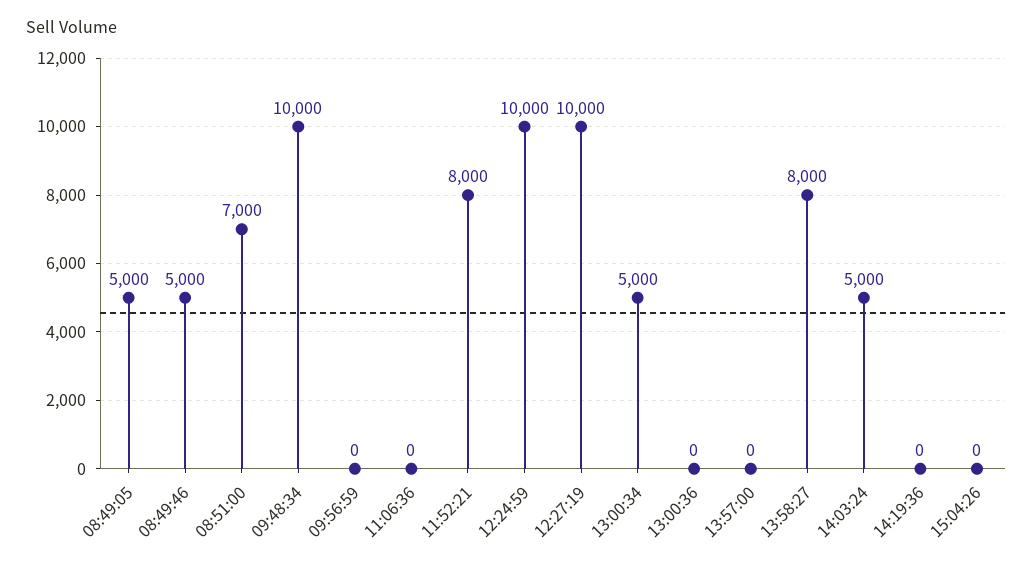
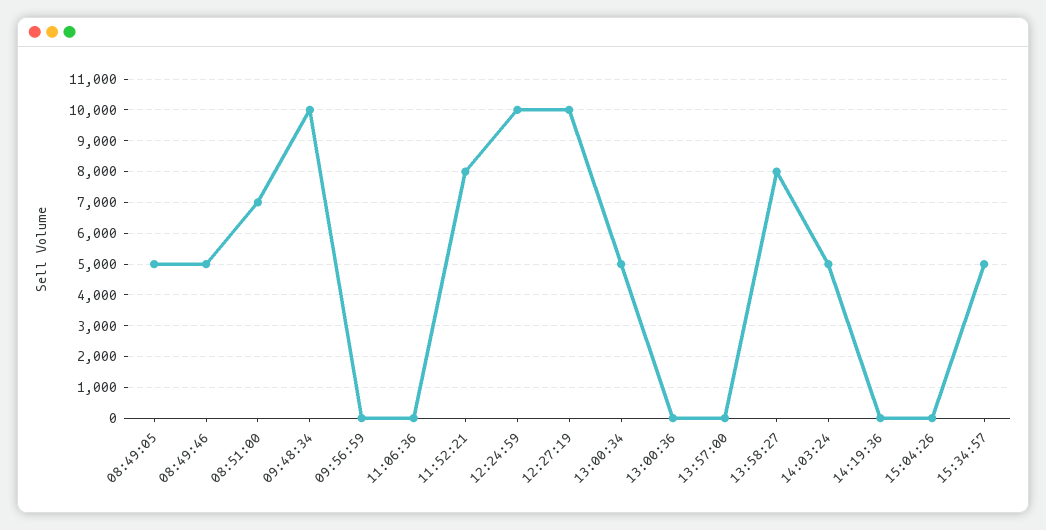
15:34:57: none -> 5000

